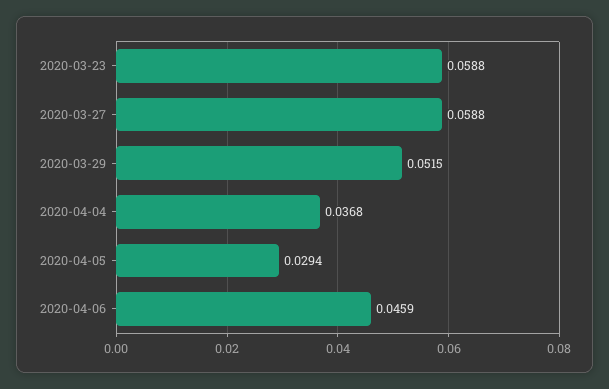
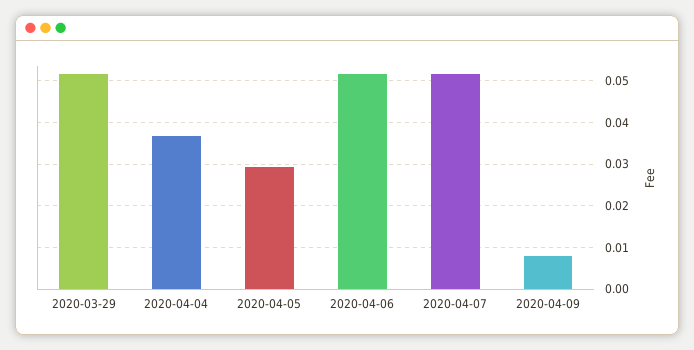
2020-03-23: 0.0588 -> none
2020-03-27: 0.0588 -> none
2020-04-06: 0.0459 -> 0.052
2020-04-07: none -> 0.052
2020-04-09: none -> 0.008

